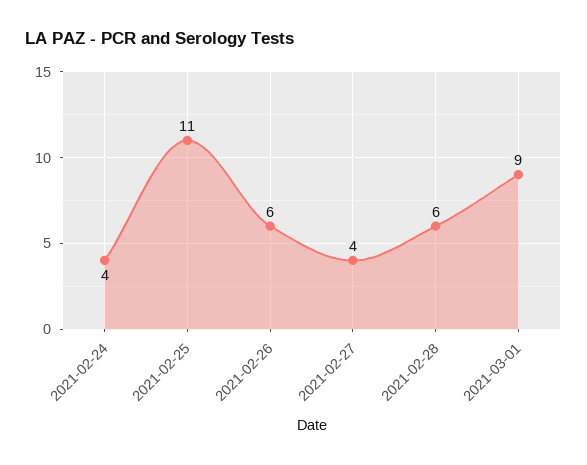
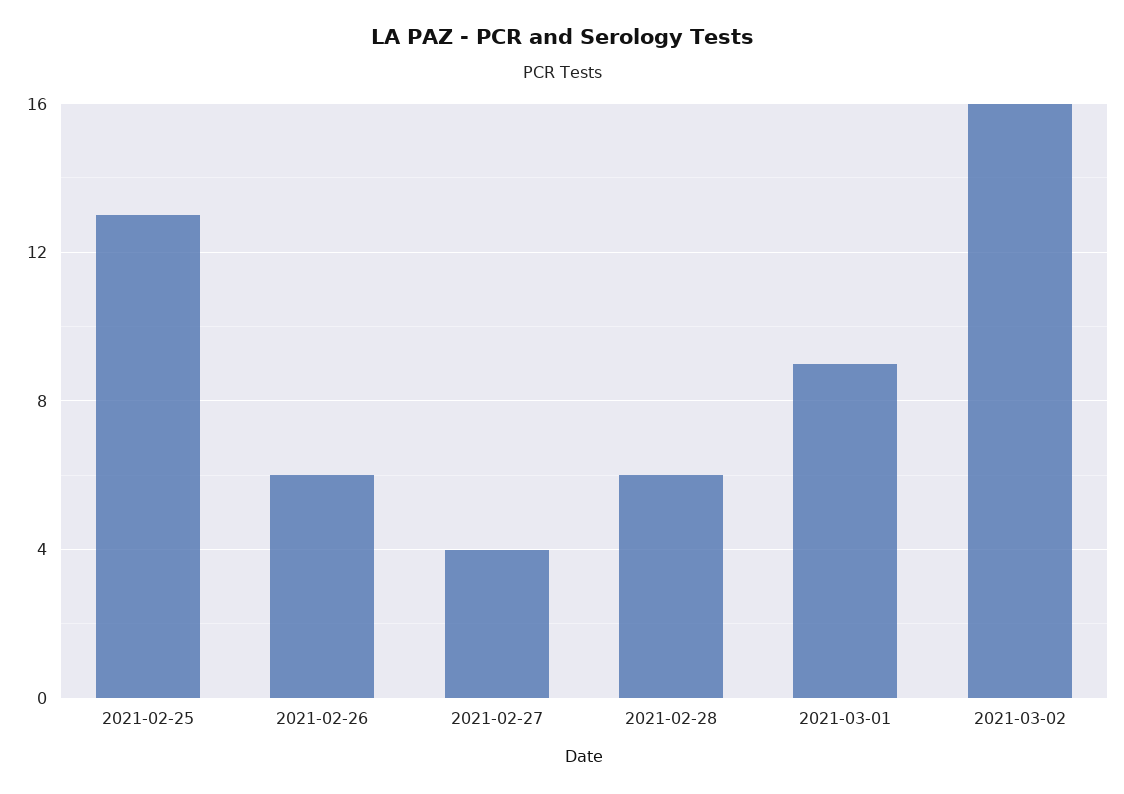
2021-02-24: 4 -> none
2021-02-25: 11 -> 13
2021-03-02: none -> 16

